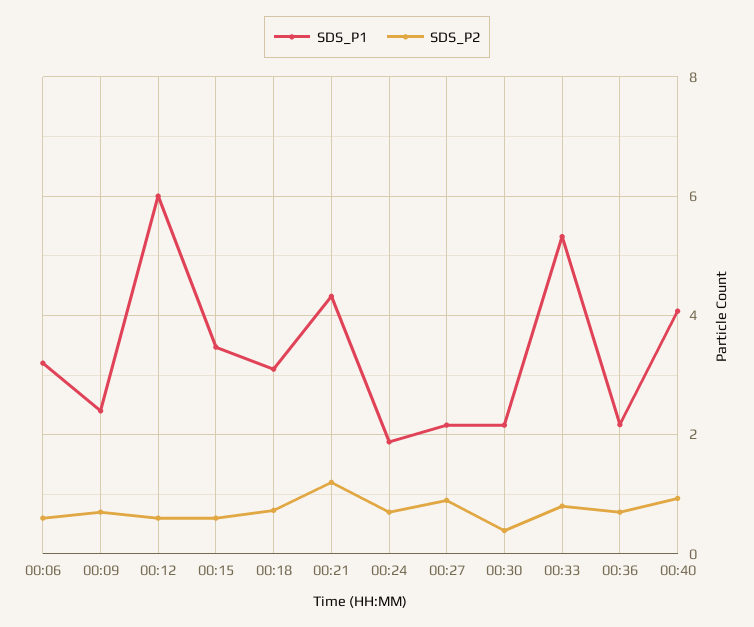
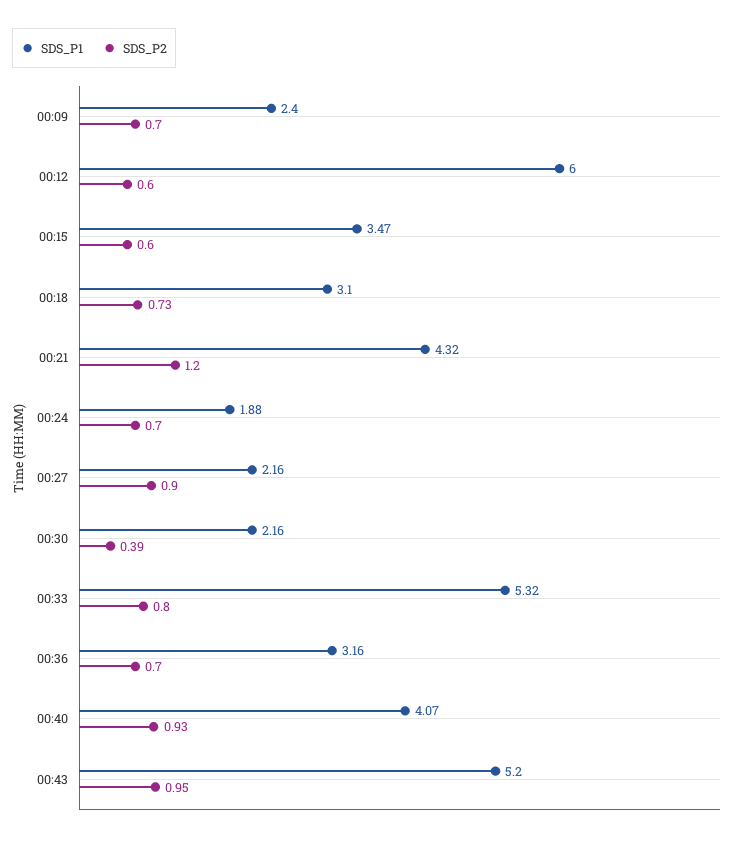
SDS_P1, 00:06: 3.2 -> none
SDS_P2, 00:06: 0.6 -> none
SDS_P1, 00:36: 2.2 -> 3.16
SDS_P1, 00:43: none -> 5.2
SDS_P2, 00:43: none -> 0.95

